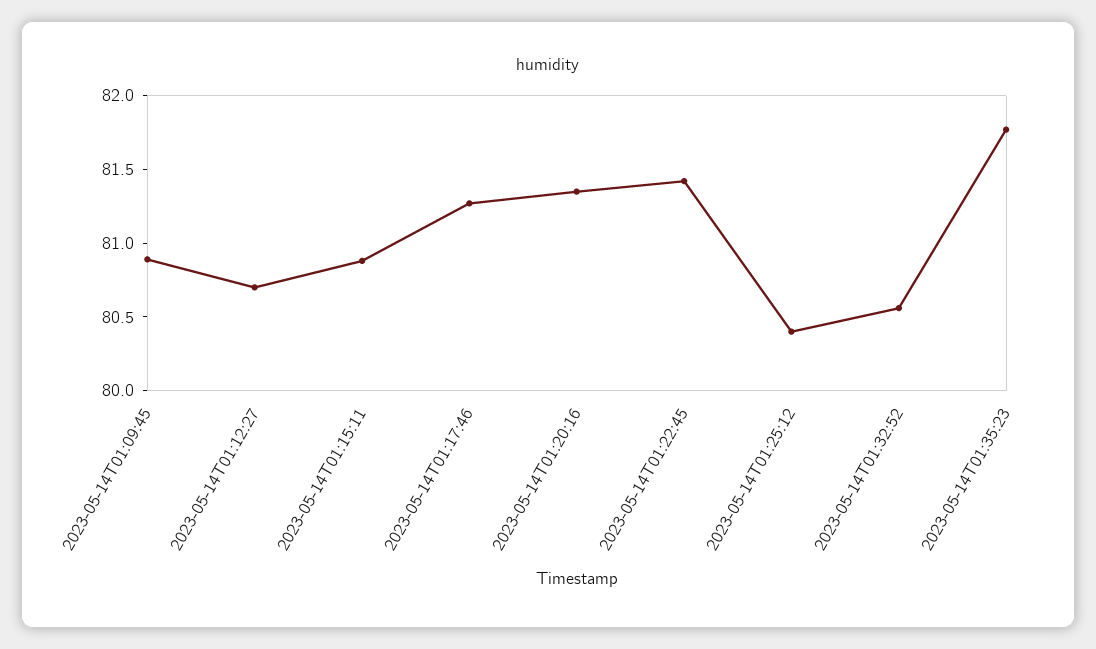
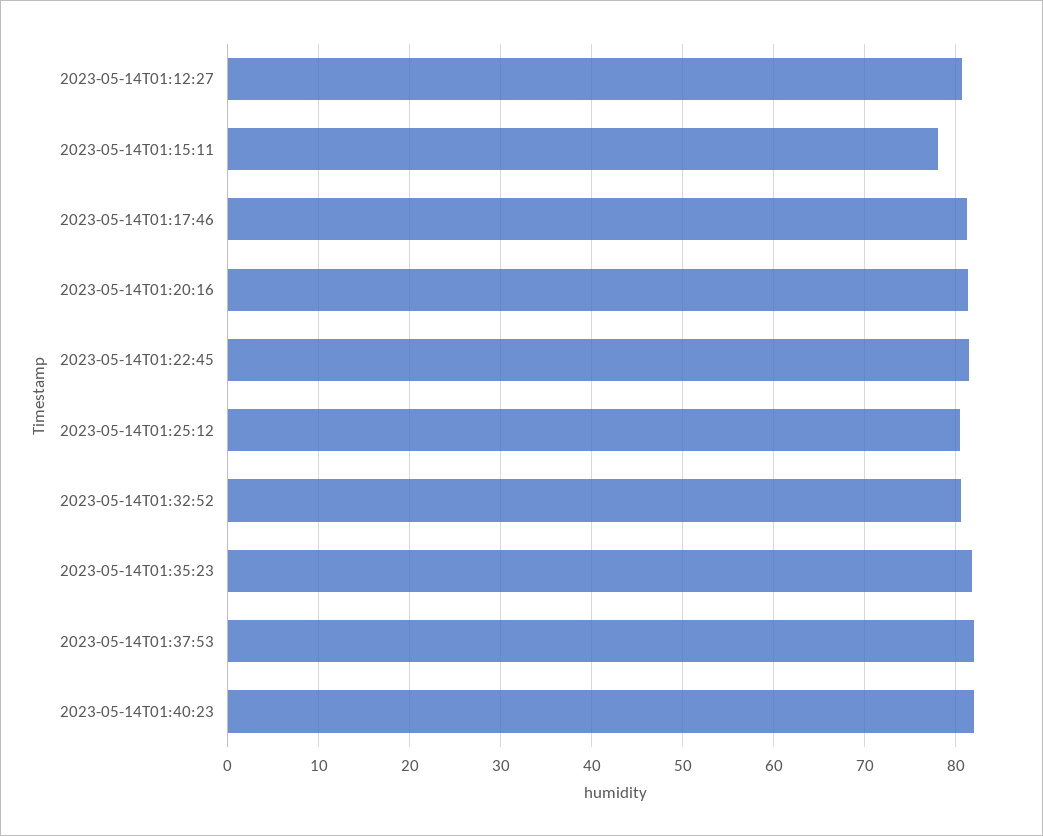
2023-05-14T01:09:45: 80.9 -> none
2023-05-14T01:15:11: 80.9 -> 78
2023-05-14T01:37:53: none -> 82
2023-05-14T01:40:23: none -> 82

